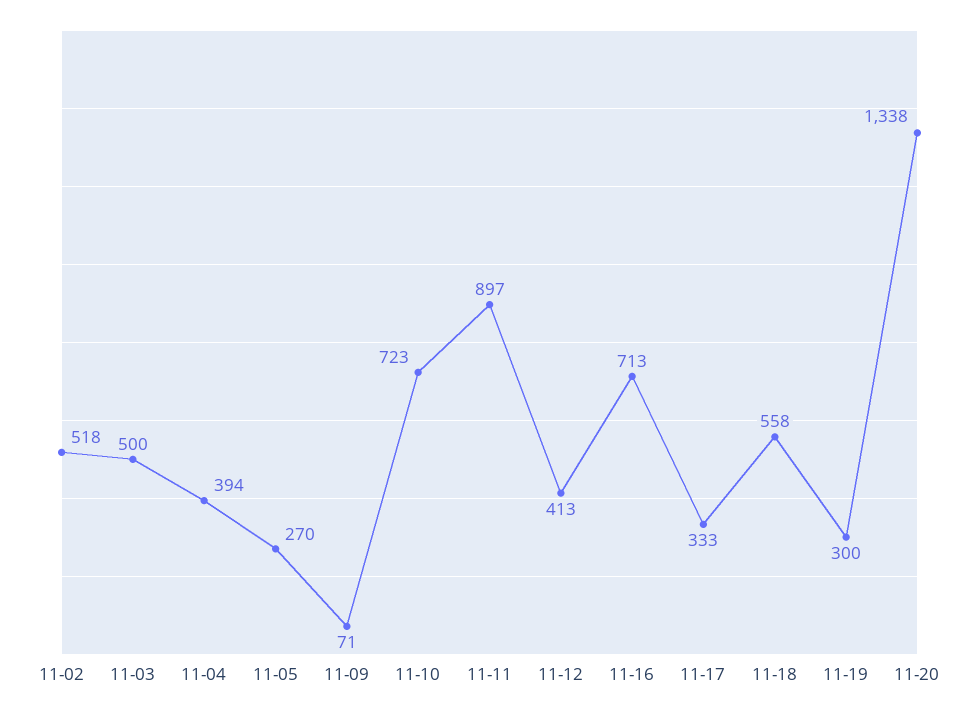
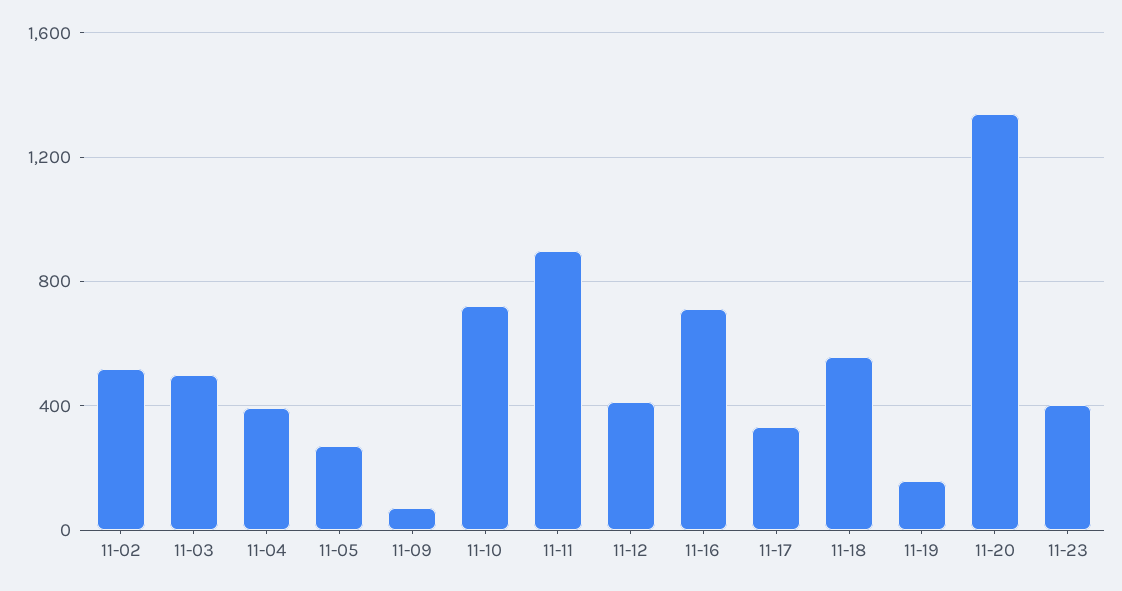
11-19: 300 -> 150
11-23: none -> 400

